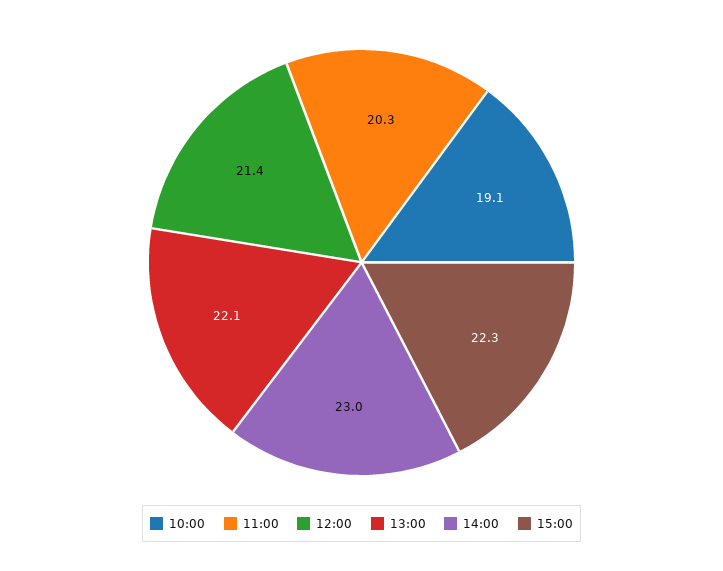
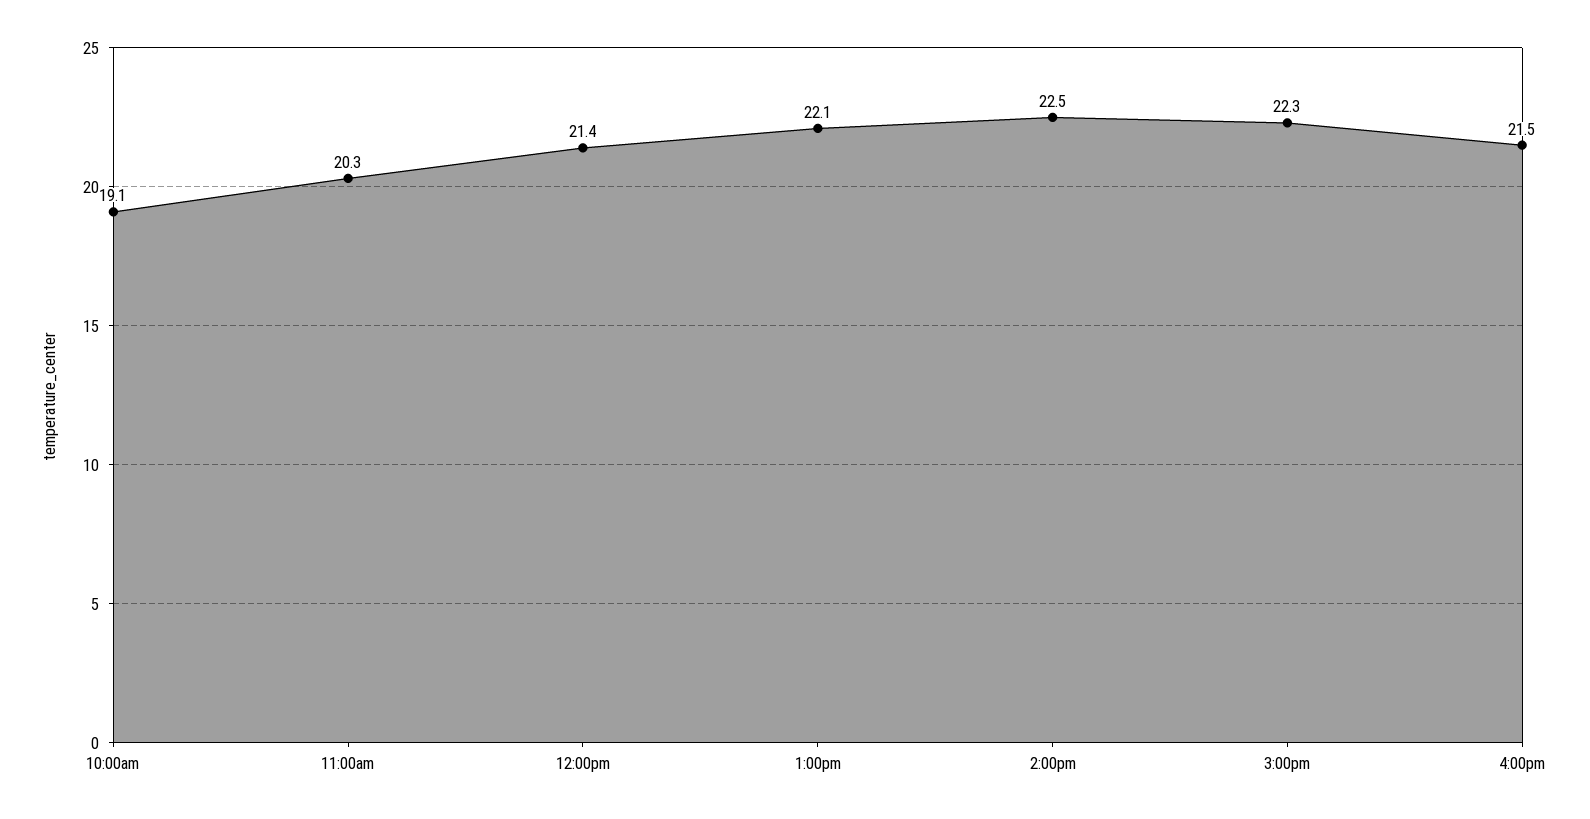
14:00: 23 -> 22.5
4:00pm: none -> 21.5

